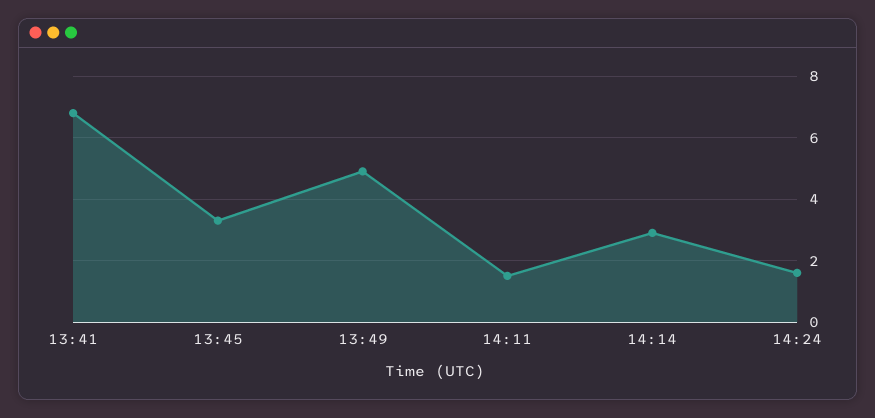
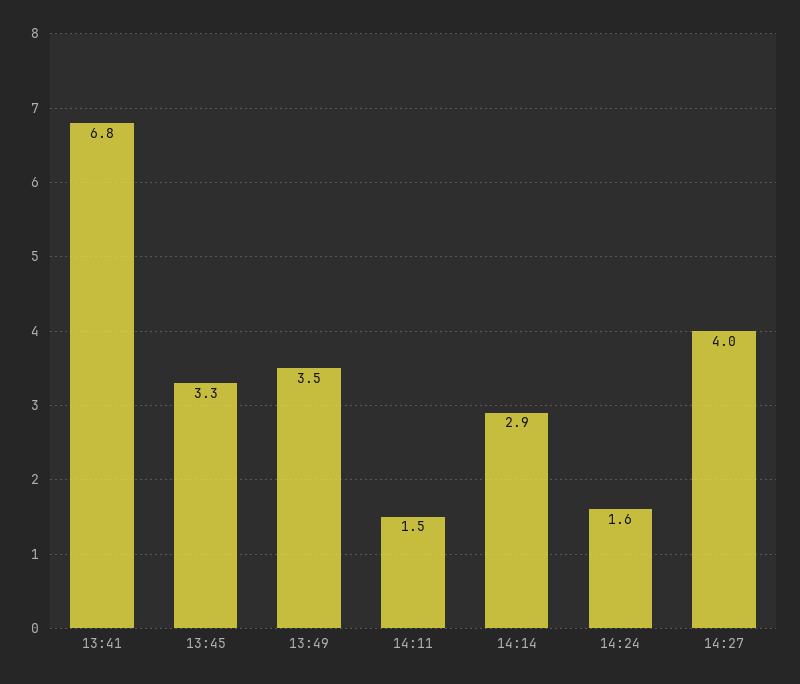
13:49: 5 -> 3.5
14:27: none -> 4

